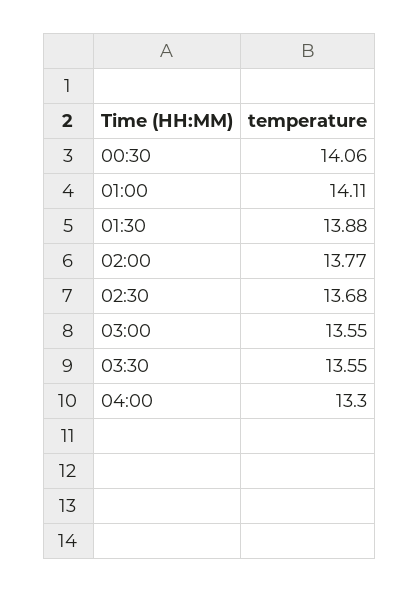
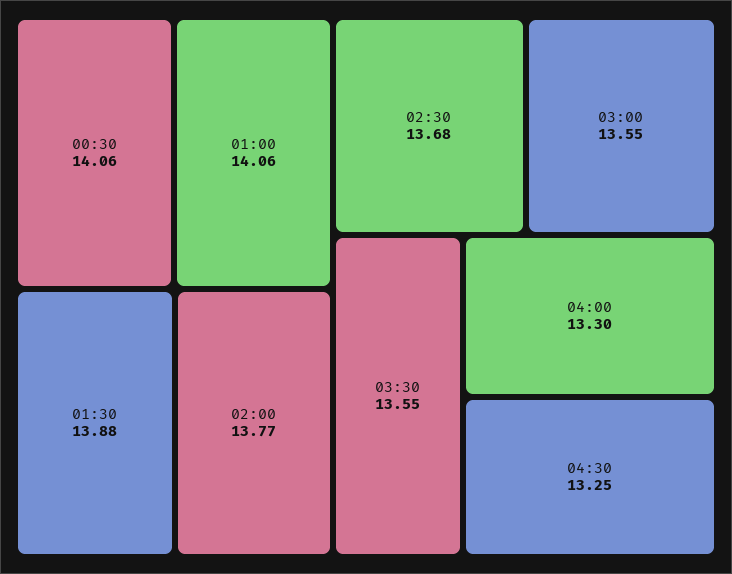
01:00: 14.11 -> 14.06
04:30: none -> 13.25

